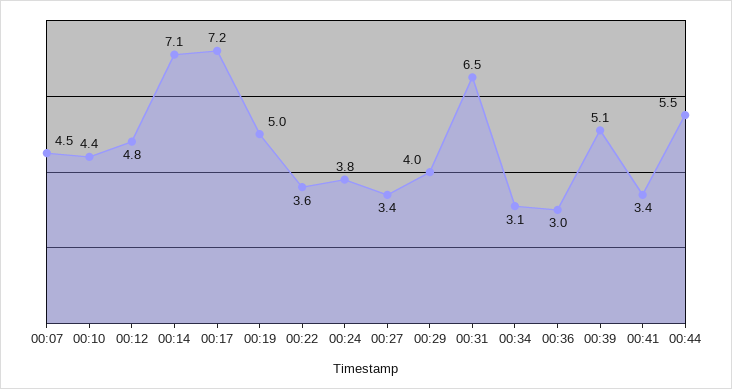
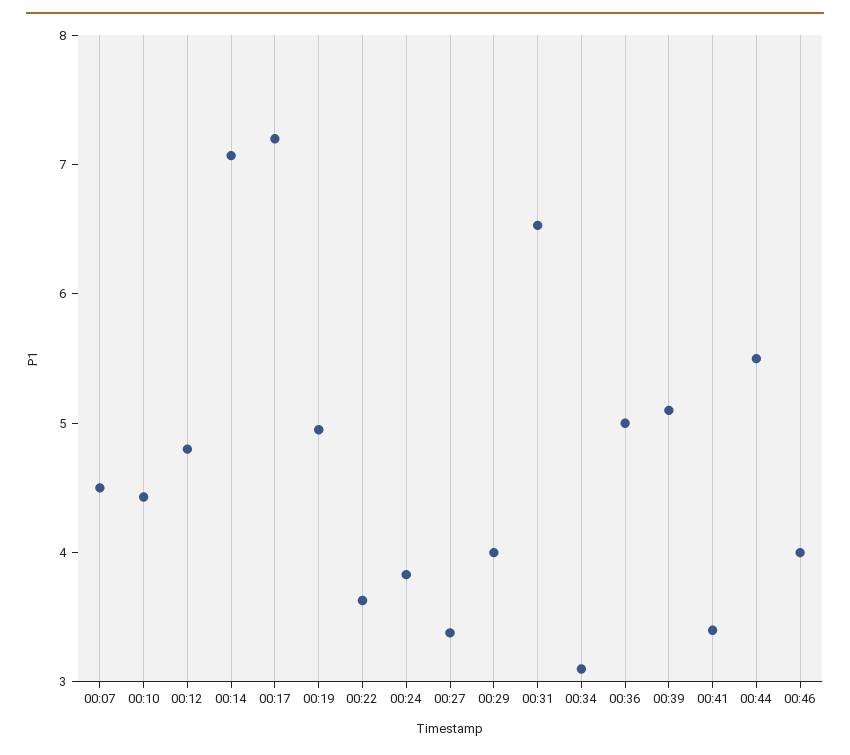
00:36: 3 -> 5
00:46: none -> 4

